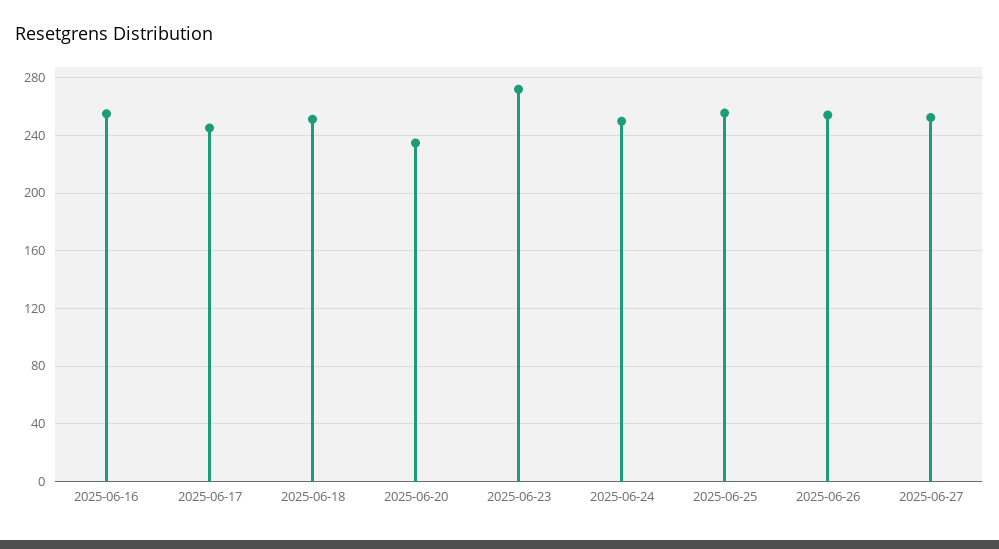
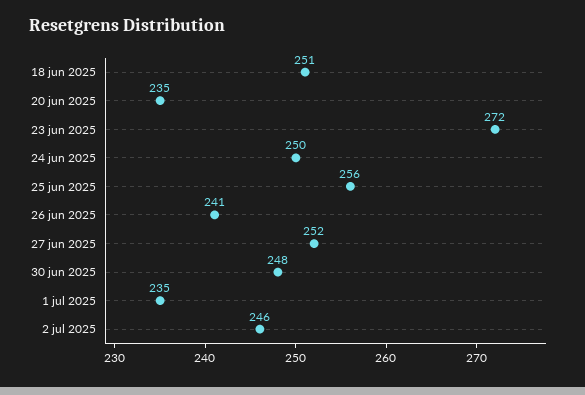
2025-06-16: 255 -> none
2025-06-17: 245 -> none
2025-06-26: 255 -> 241
30 jun 2025: none -> 248
1 jul 2025: none -> 235
2 jul 2025: none -> 246

